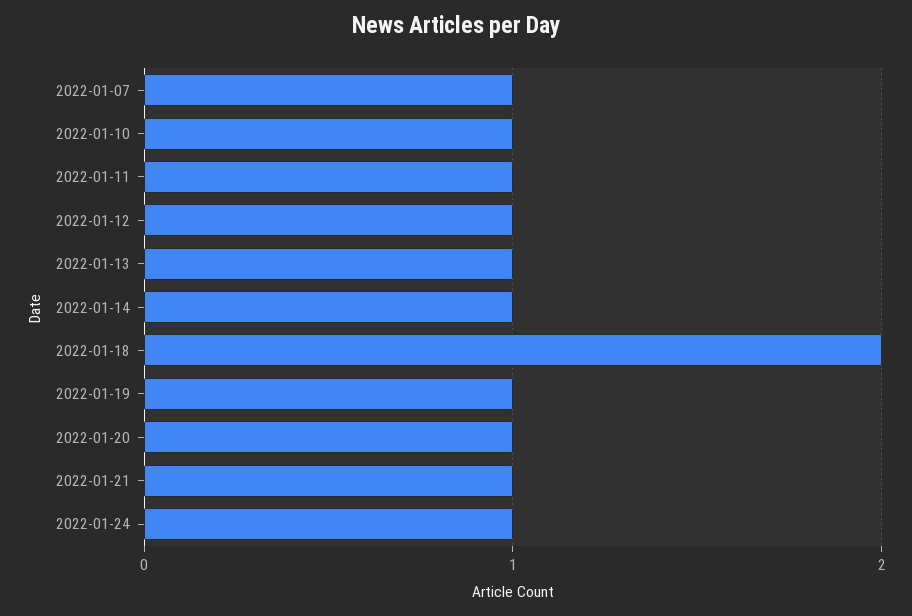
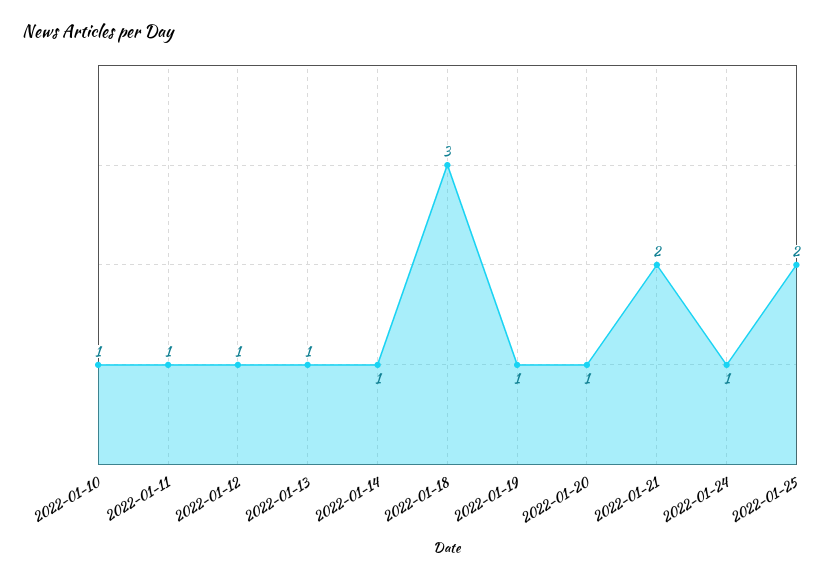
2022-01-07: 1 -> none
2022-01-18: 2 -> 3
2022-01-21: 1 -> 2
2022-01-25: none -> 2

